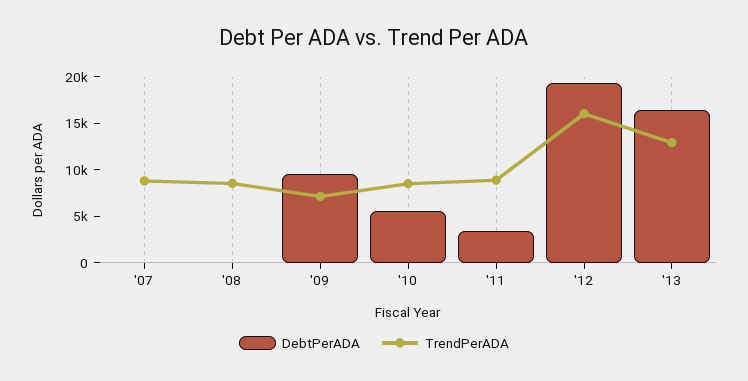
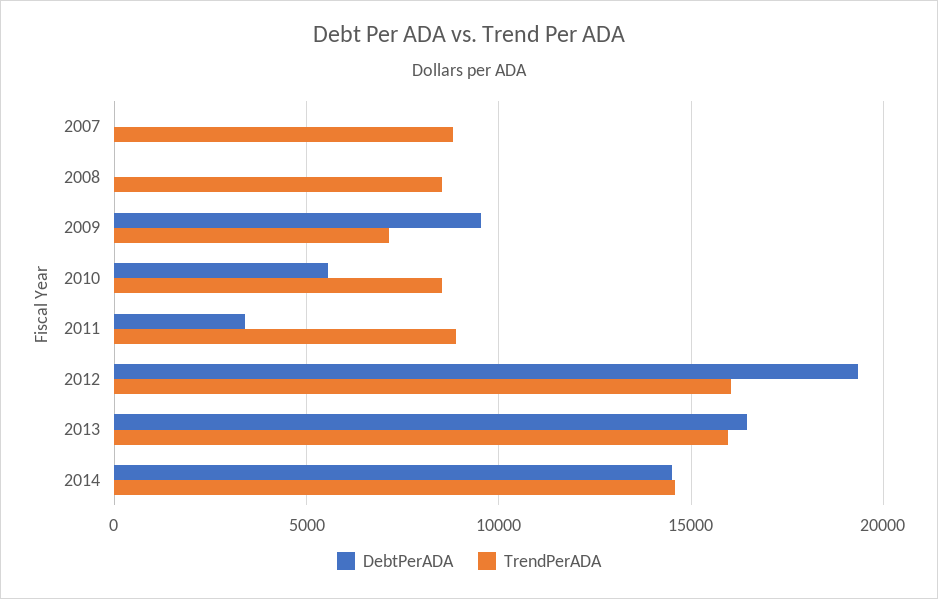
TrendPerADA, '13: 13000 -> 16000
DebtPerADA, 2014: none -> 14500
TrendPerADA, 2014: none -> 14500

